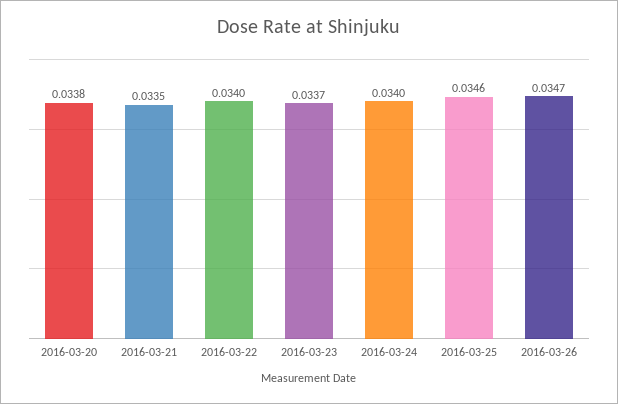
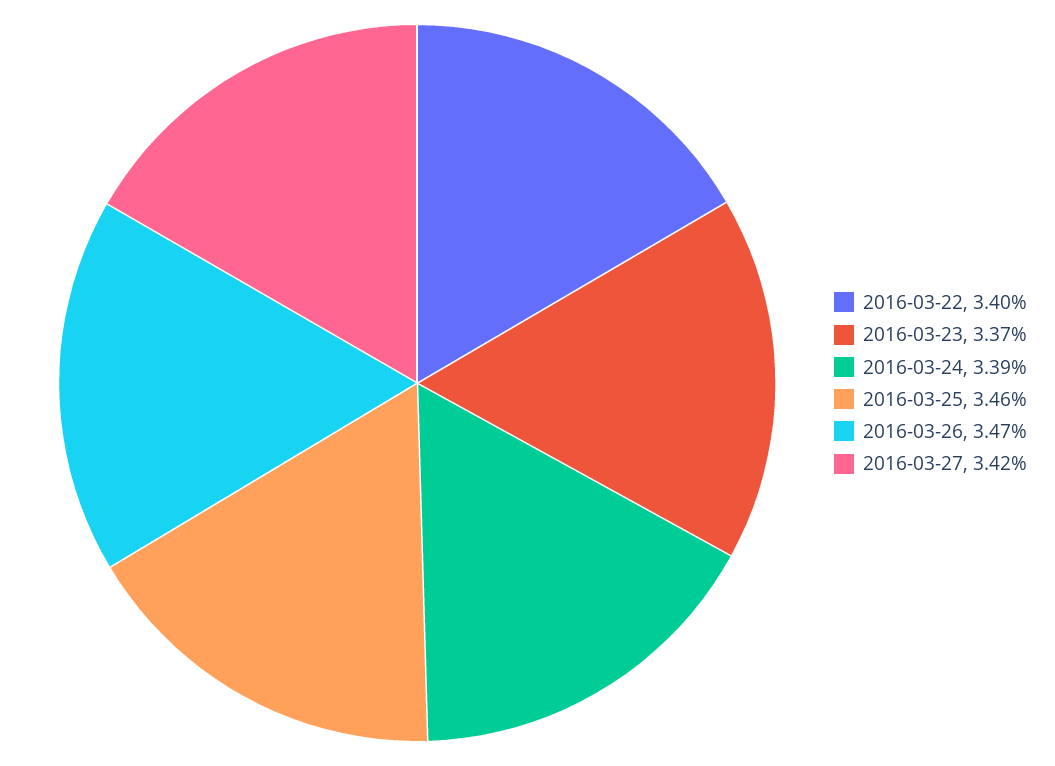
2016-03-20: 0.0338 -> none
2016-03-21: 0.0335 -> none
2016-03-24: 0.034 -> 0.0339
2016-03-27: none -> 0.0342

